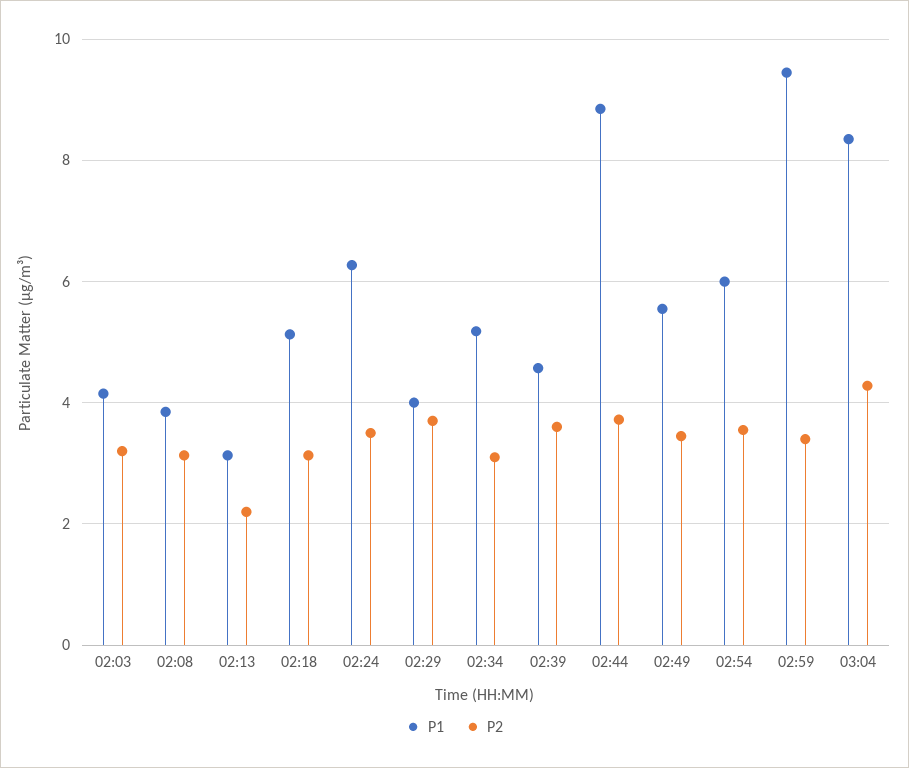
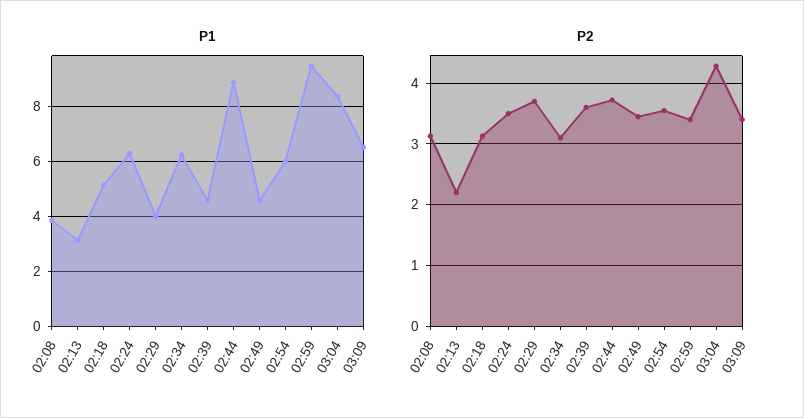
P1, 02:03: 4.2 -> none
P2, 02:03: 3.2 -> none
P1, 02:34: 5.2 -> 6.25
P1, 02:49: 5.6 -> 4.5
P1, 03:09: none -> 6.5
P2, 03:09: none -> 3.4

